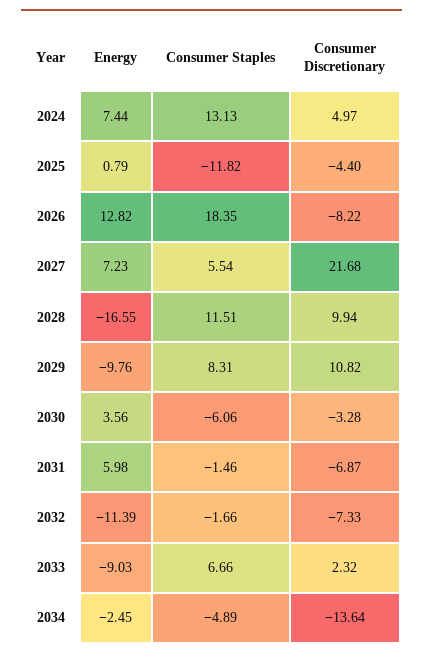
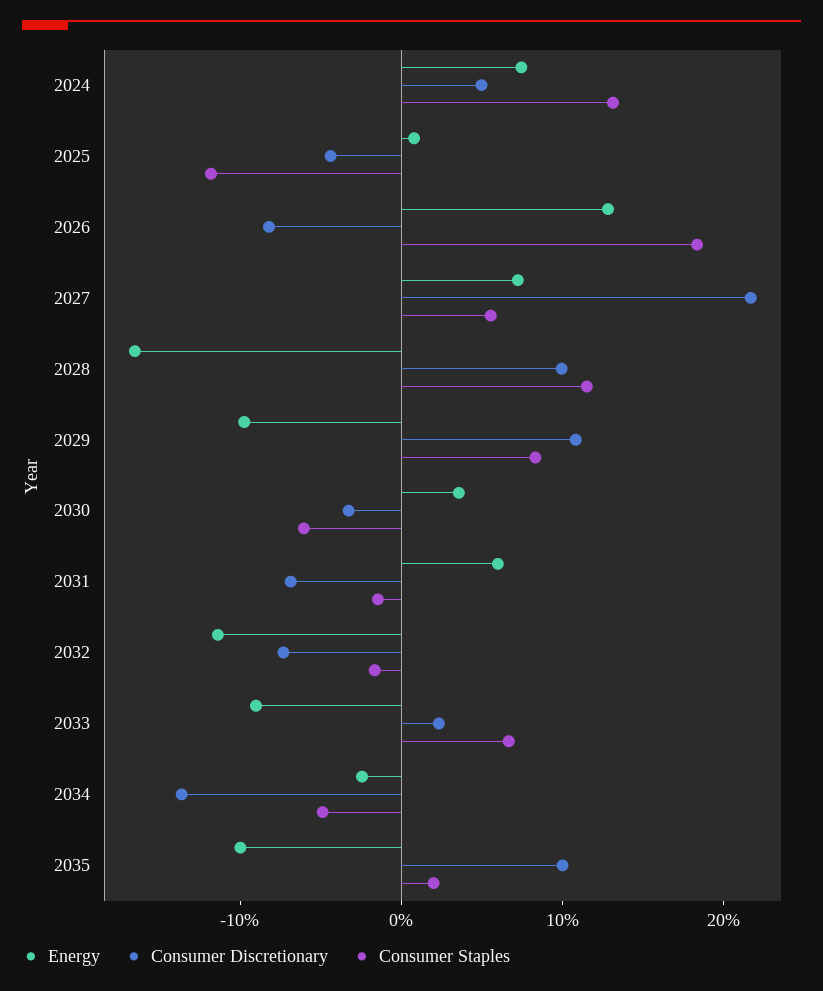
Energy, 2035: none -> -10
Consumer Discretionary, 2035: none -> 10
Consumer Staples, 2035: none -> 2

